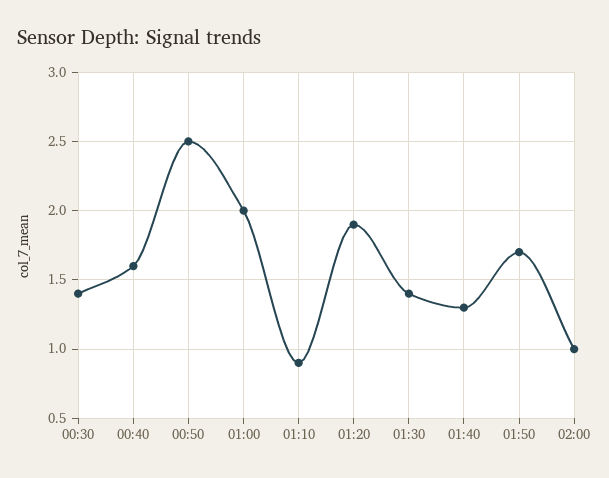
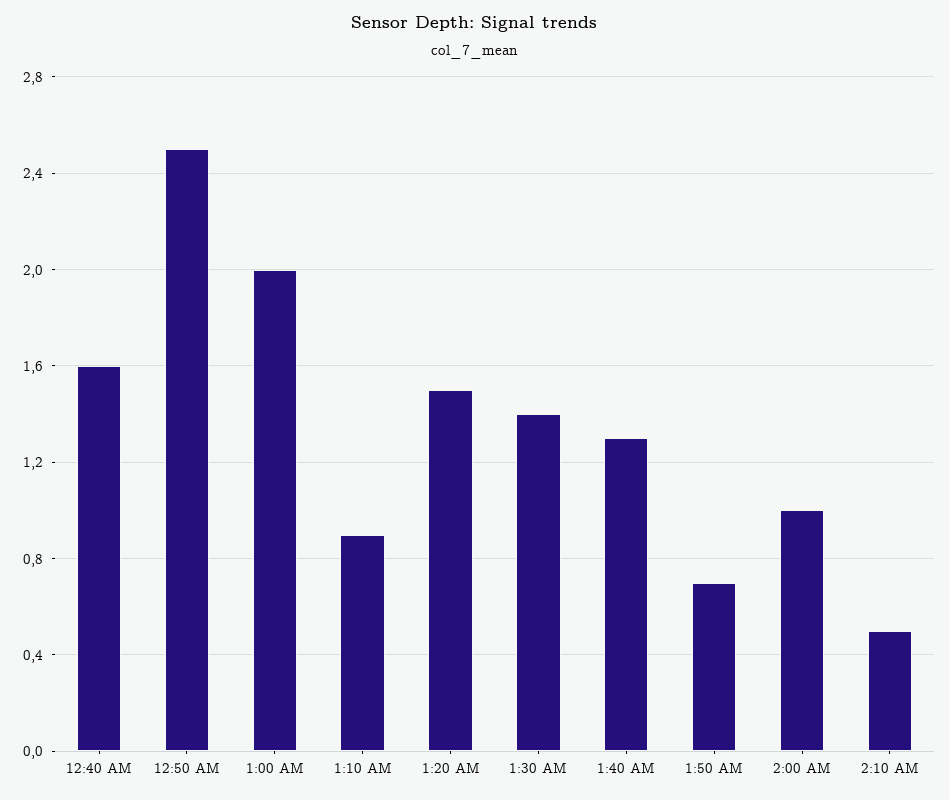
00:30: 1.4 -> none
01:20: 1.9 -> 1.5
01:50: 1.7 -> 0.7
2:10 AM: none -> 0.5

